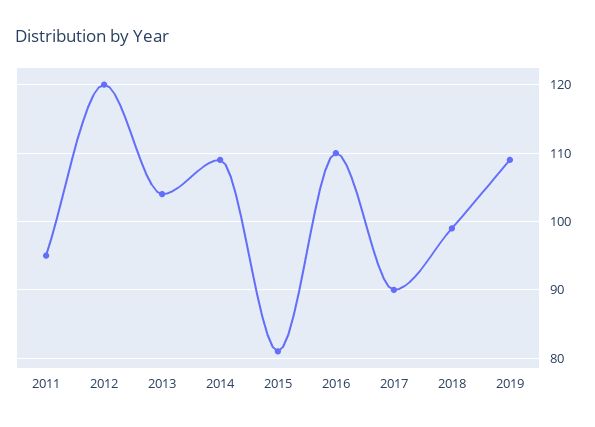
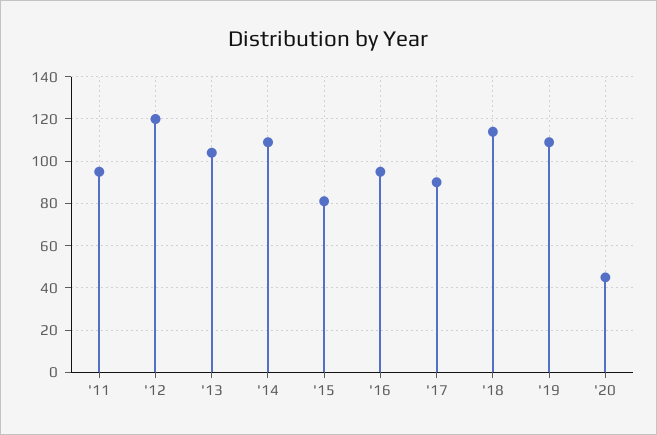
2016: 110 -> 95
2018: 99 -> 115
'20: none -> 45

